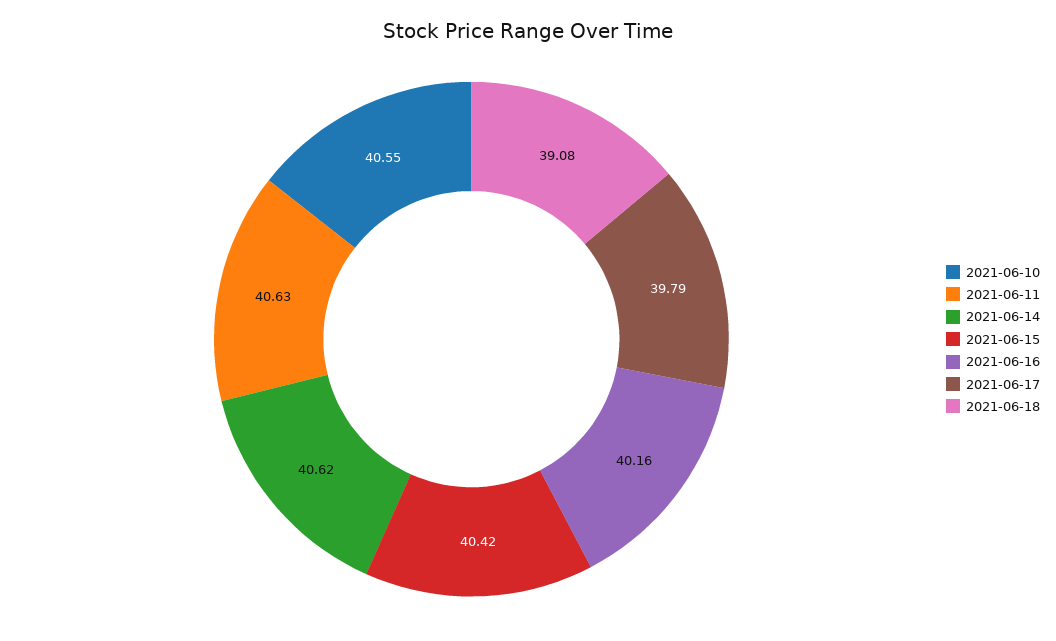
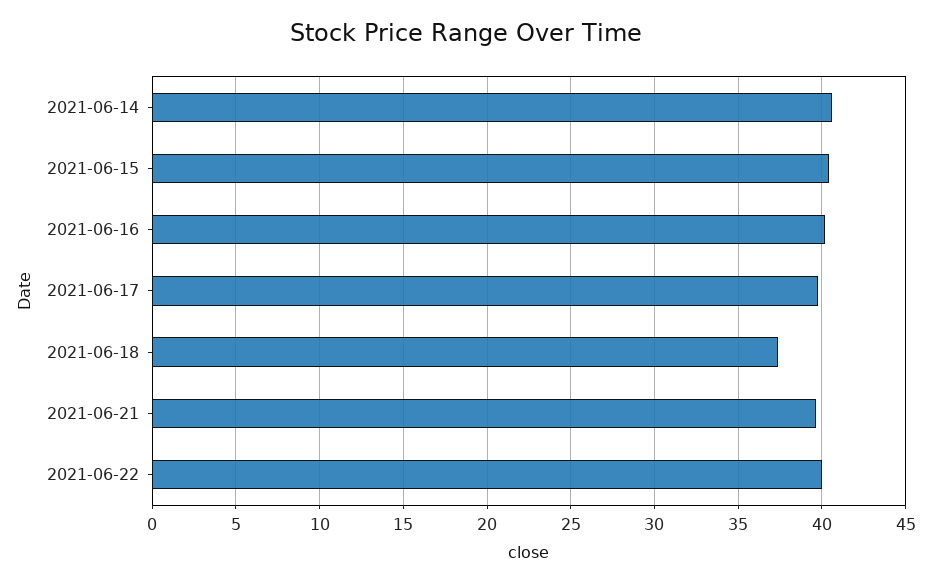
2021-06-10: 40.55 -> none
2021-06-11: 40.63 -> none
2021-06-18: 39.08 -> 37.5
2021-06-21: none -> 39.5
2021-06-22: none -> 40

